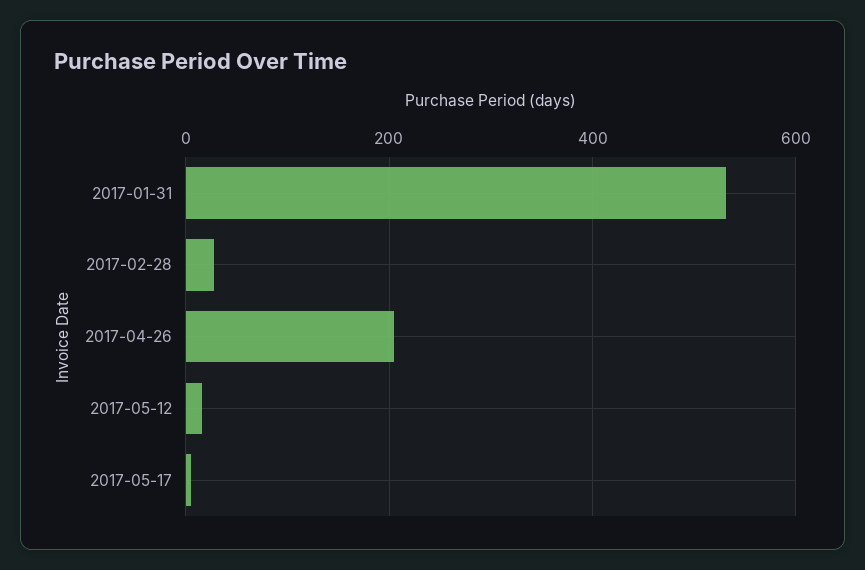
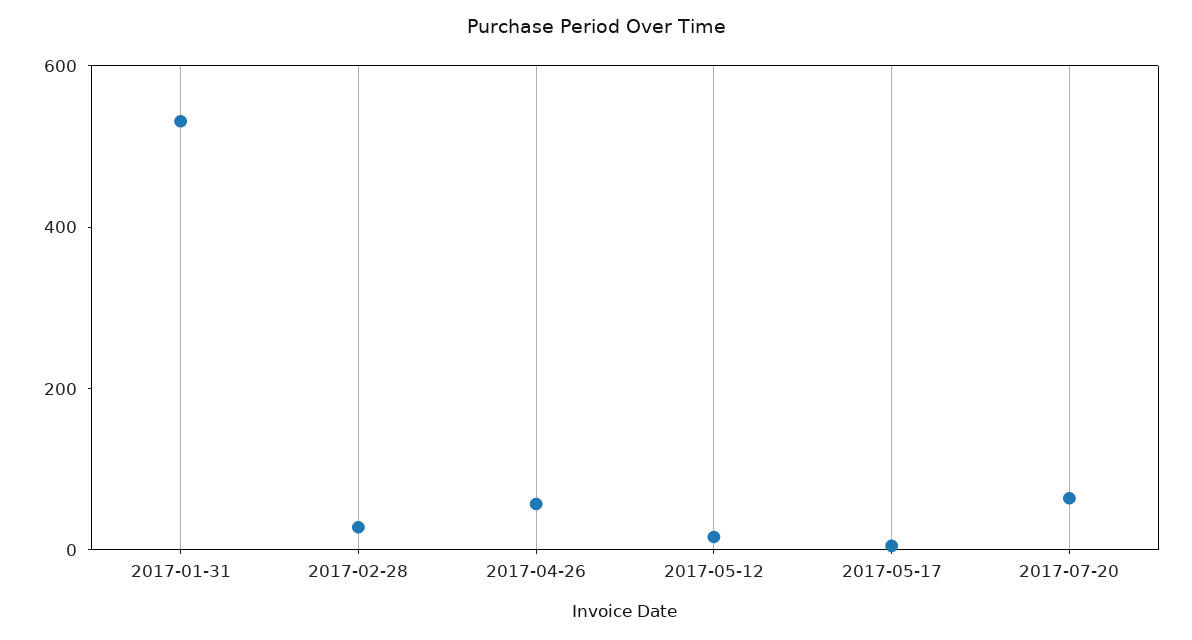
2017-04-26: 200 -> 50
2017-07-20: none -> 50

